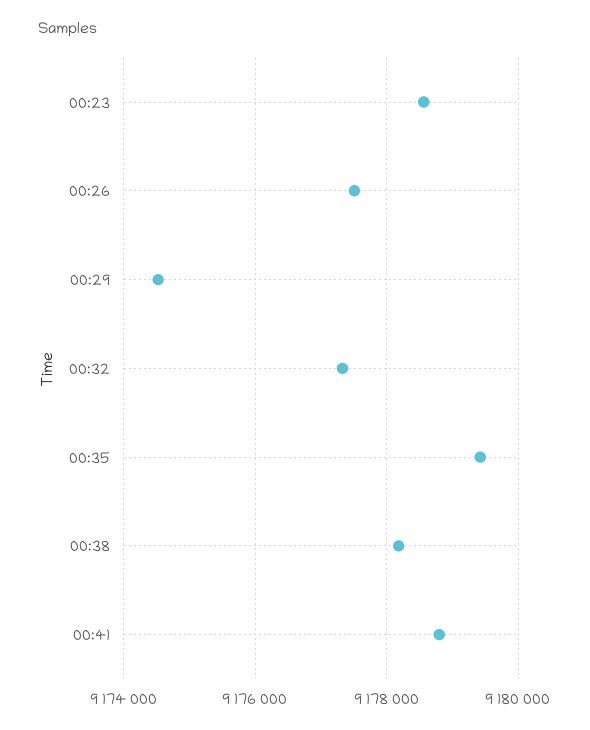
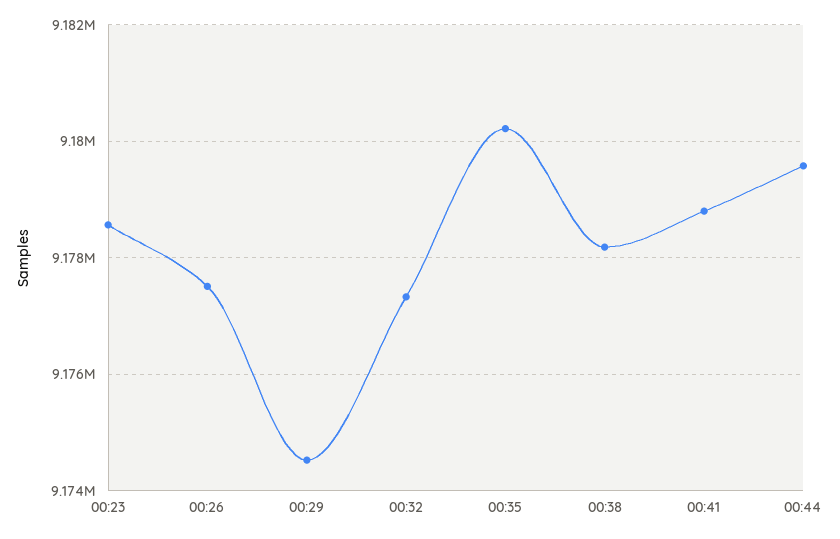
00:35: 9179400 -> 9180200
00:44: none -> 9179600

